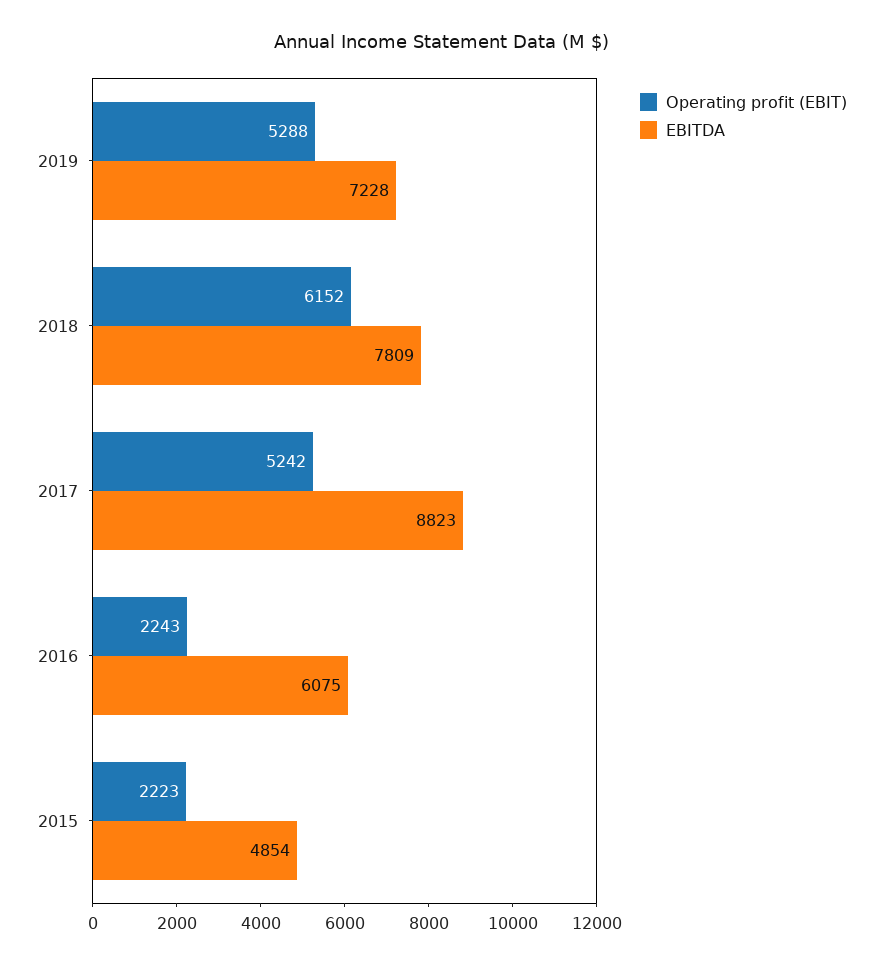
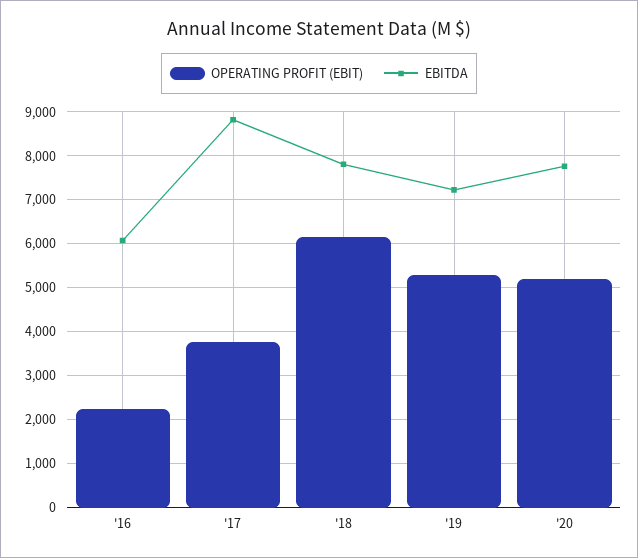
Operating profit (EBIT), 2017: 5242 -> 3800
Operating profit (EBIT), 2015: 2223 -> none
EBITDA, 2015: 4854 -> none
Operating profit (EBIT), '20: none -> 5200
EBITDA, '20: none -> 7800

